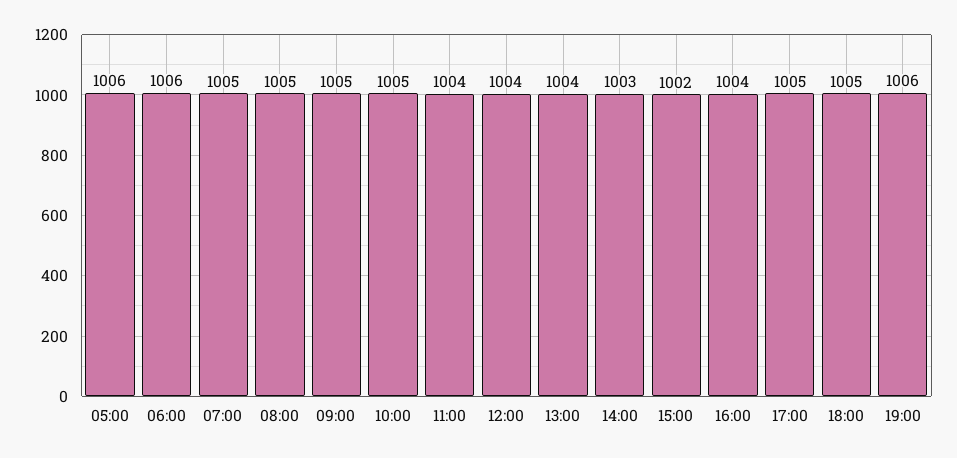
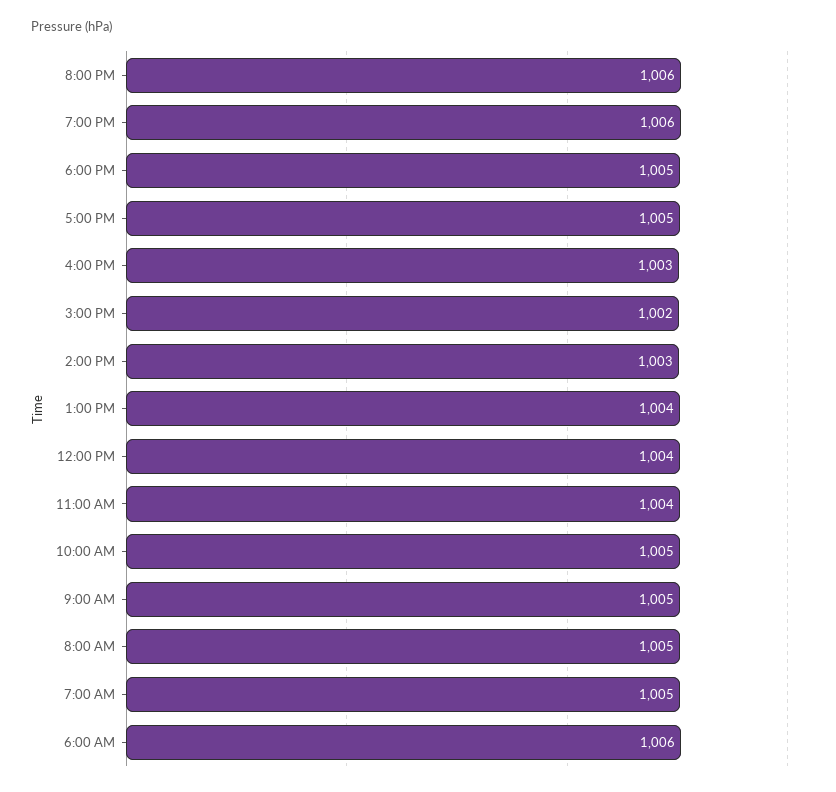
05:00: 1006 -> none
16:00: 1004 -> 1003
8:00 PM: none -> 1006

